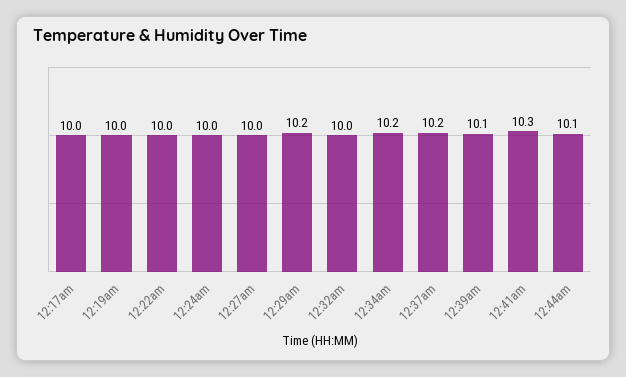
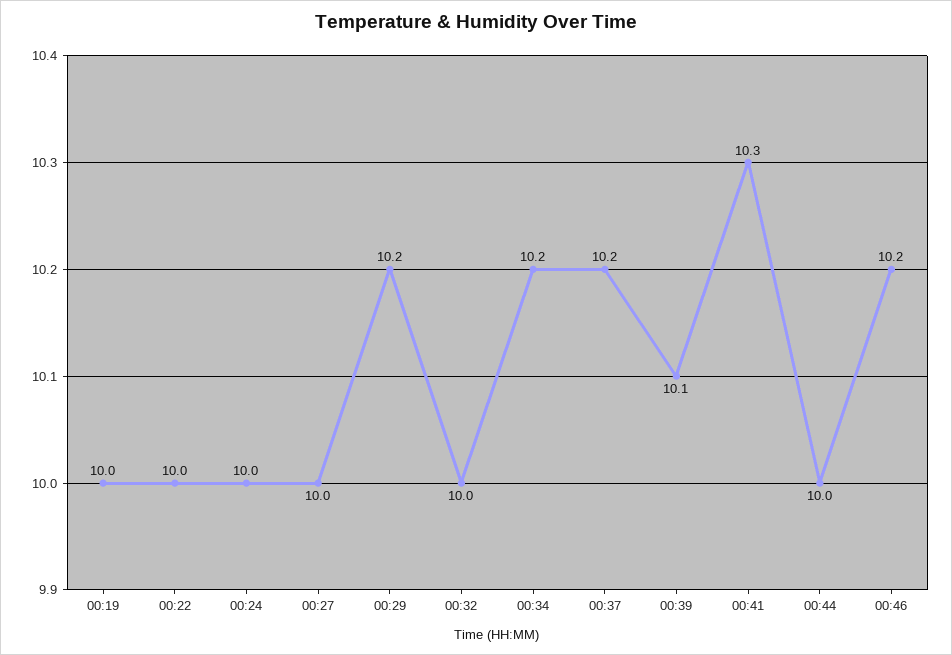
12:17am: 10 -> none
12:44am: 10.1 -> 10
00:46: none -> 10.2

